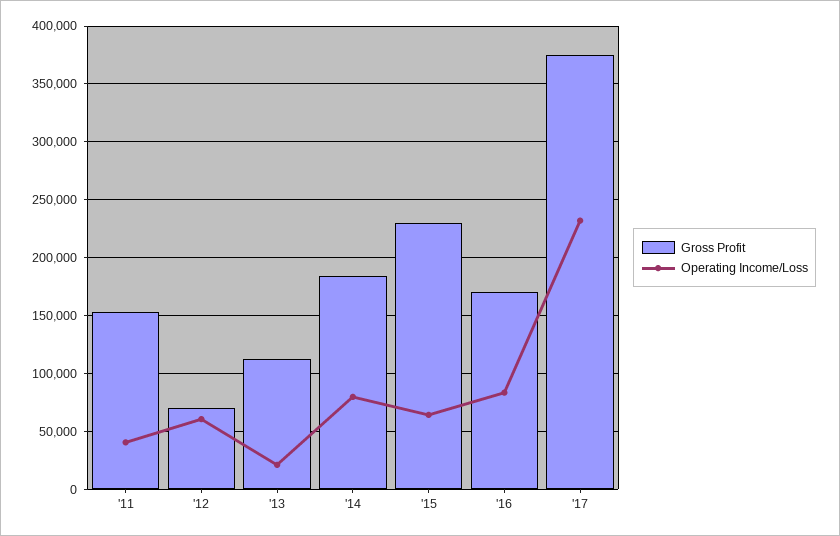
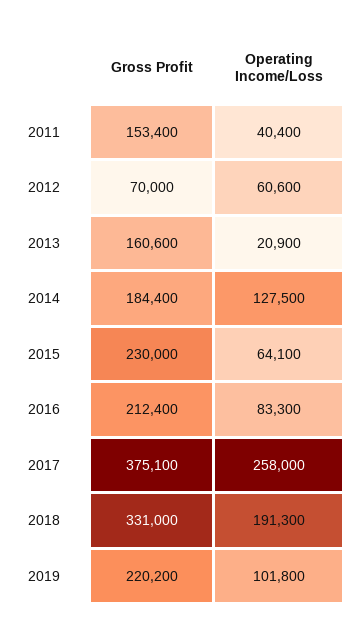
Gross Profit, '13: 110000 -> 160600
Operating Income/Loss, '14: 80000 -> 127500
Gross Profit, '16: 170000 -> 212400
Operating Income/Loss, '17: 230000 -> 258000
Gross Profit, 2018: none -> 331000
Operating Income/Loss, 2018: none -> 191300
Gross Profit, 2019: none -> 220200
Operating Income/Loss, 2019: none -> 101800

